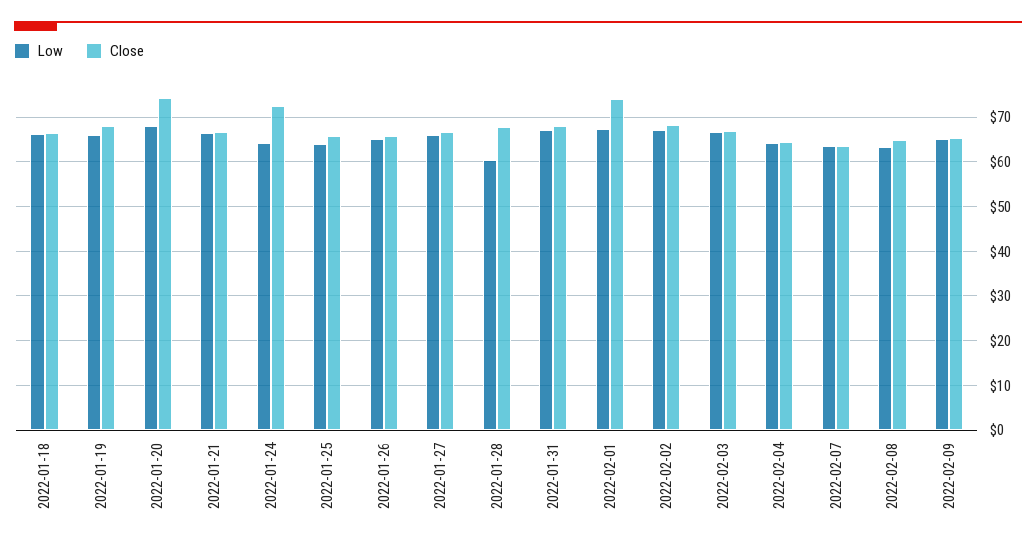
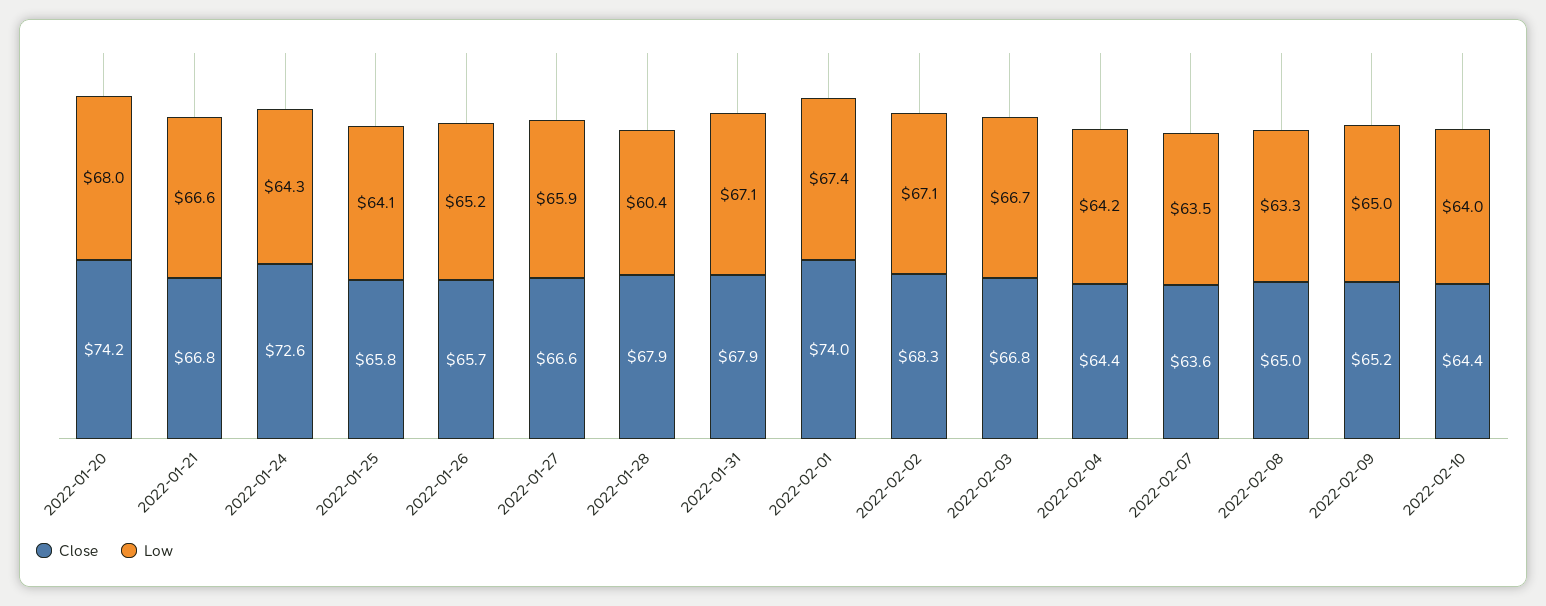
Low, 2022-01-18: 66 -> none
Close, 2022-01-18: 66 -> none
Low, 2022-01-19: 66 -> none
Close, 2022-01-19: 68 -> none
Close, 2022-02-10: none -> 64.4
Low, 2022-02-10: none -> 64

